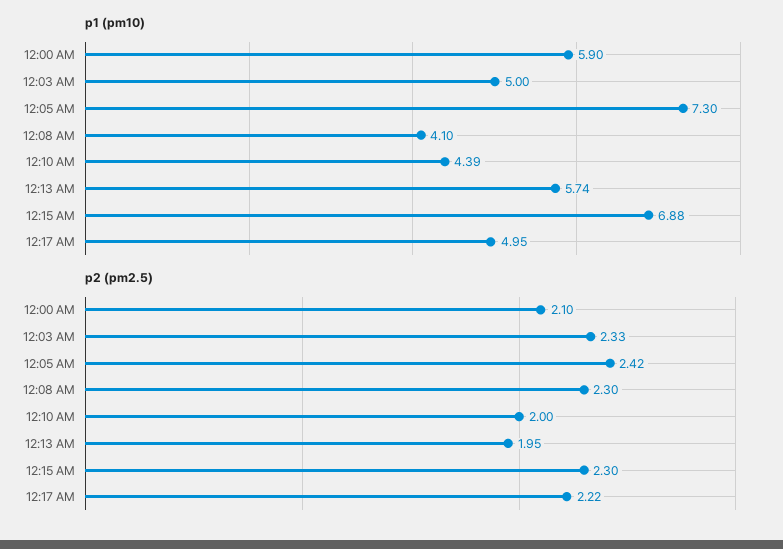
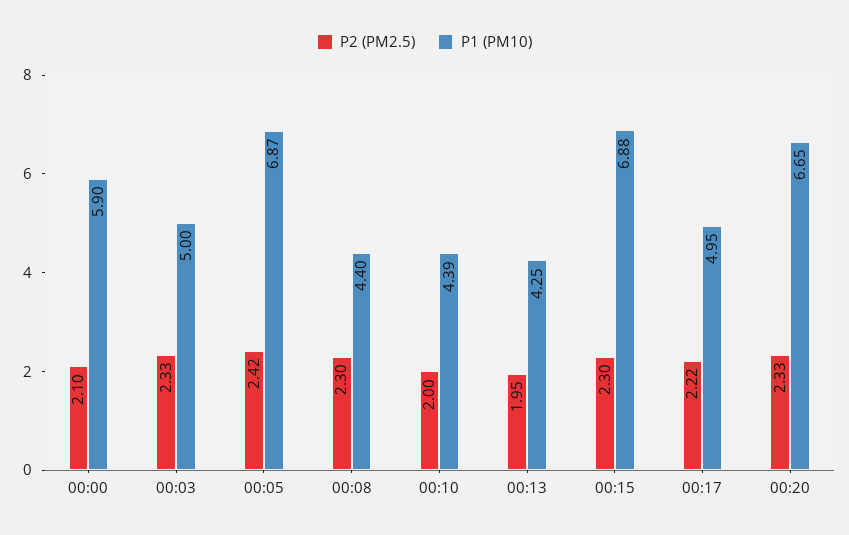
p1 (pm10), 12:05 AM: 7.3 -> 6.87
p1 (pm10), 12:08 AM: 4.1 -> 4.4
p1 (pm10), 12:13 AM: 5.74 -> 4.25
p2 (pm2.5), 00:20: none -> 2.33
p1 (pm10), 00:20: none -> 6.65

